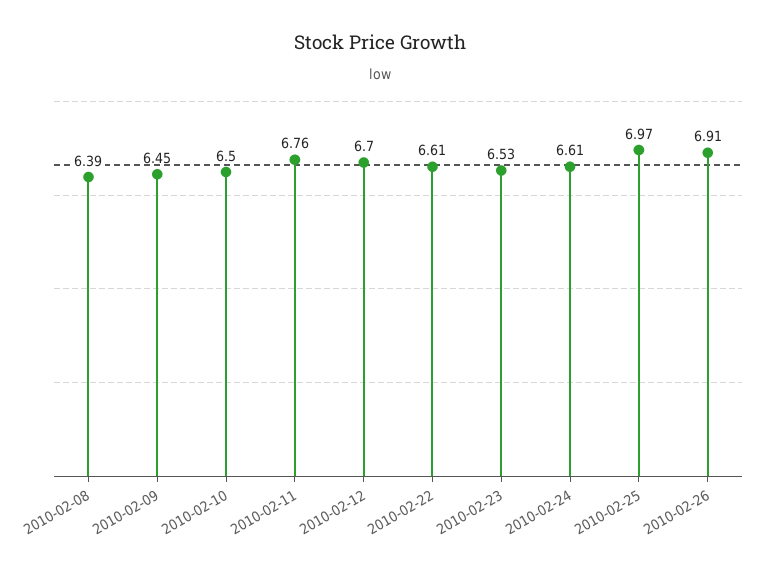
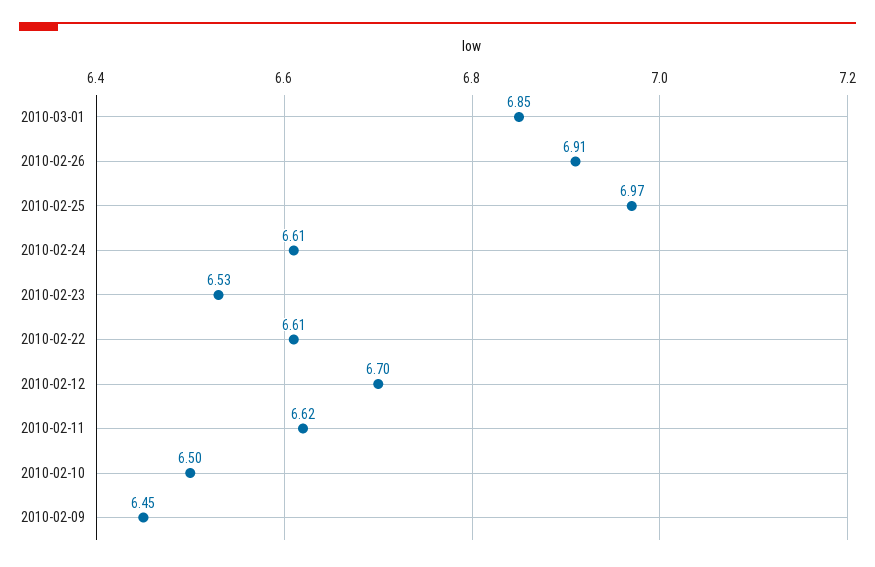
2010-02-08: 6.39 -> none
2010-02-11: 6.76 -> 6.62
2010-03-01: none -> 6.85

